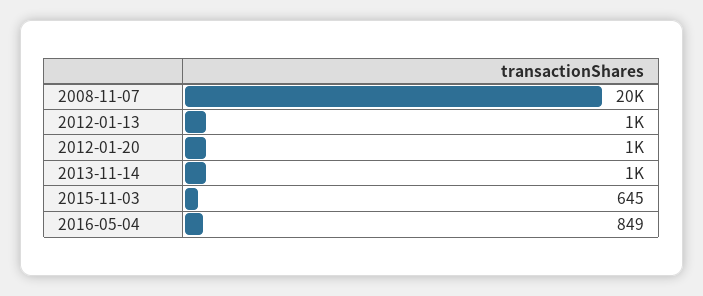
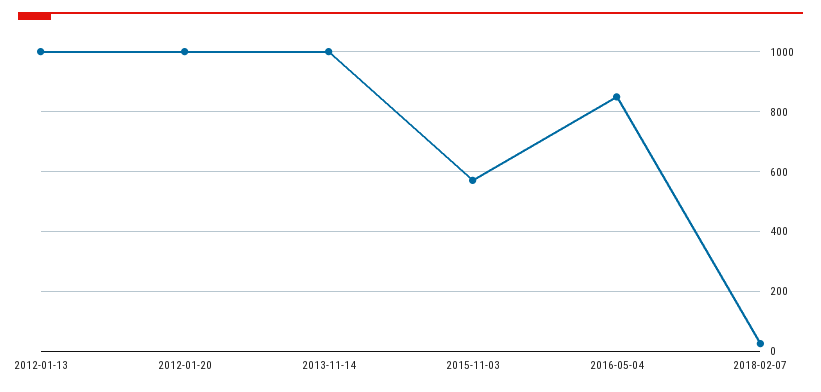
2008-11-07: 20000 -> none
2015-11-03: 645 -> 575
2018-02-07: none -> 25

